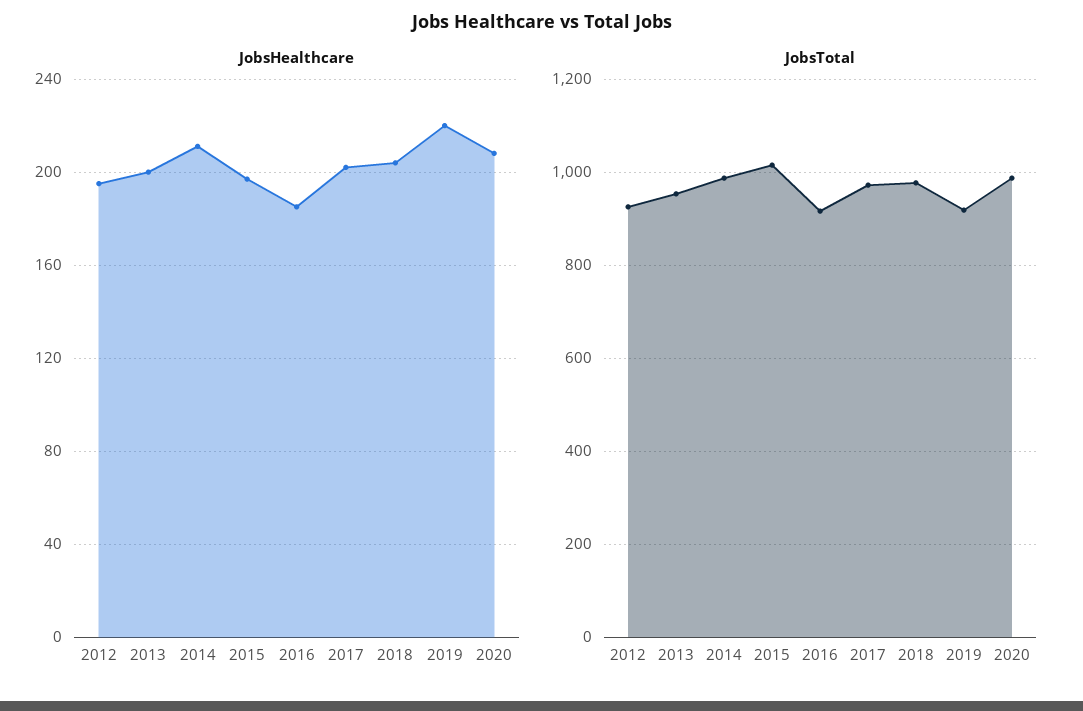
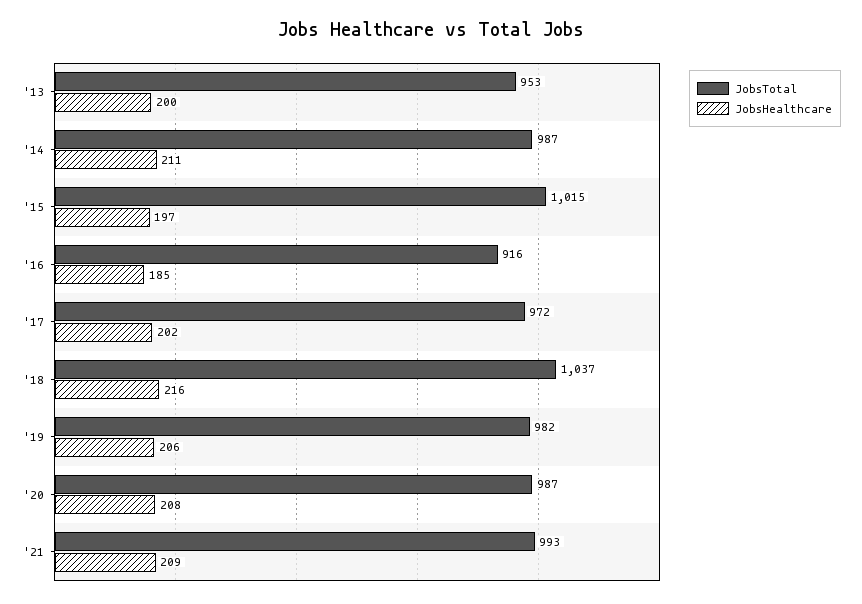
JobsHealthcare, 2012: 195 -> none
JobsHealthcare, 2018: 205 -> 216
JobsHealthcare, 2019: 220 -> 206
JobsTotal, 2012: 920 -> none
JobsTotal, 2018: 980 -> 1037
JobsTotal, 2019: 920 -> 982
JobsTotal, '21: none -> 993
JobsHealthcare, '21: none -> 209

